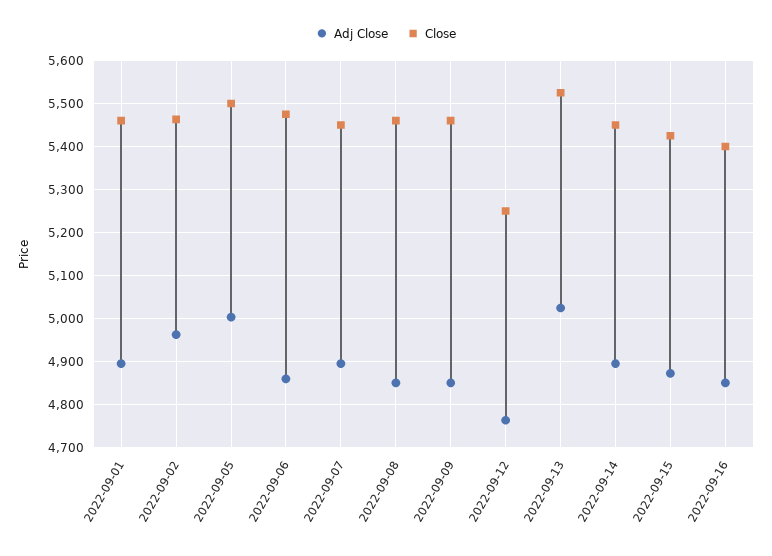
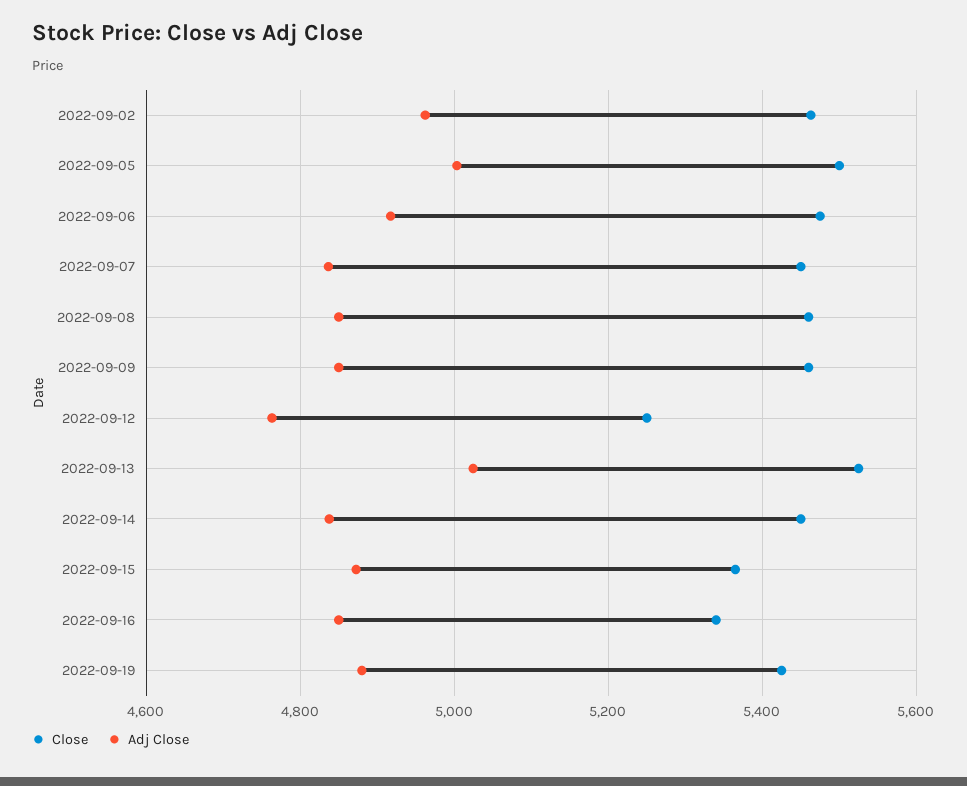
Adj Close, 2022-09-01: 4900 -> none
Close, 2022-09-01: 5460 -> none
Adj Close, 2022-09-06: 4860 -> 4920
Adj Close, 2022-09-07: 4900 -> 4840
Adj Close, 2022-09-14: 4900 -> 4840
Close, 2022-09-15: 5420 -> 5360
Close, 2022-09-16: 5400 -> 5340
Close, 2022-09-19: none -> 5420
Adj Close, 2022-09-19: none -> 4880

